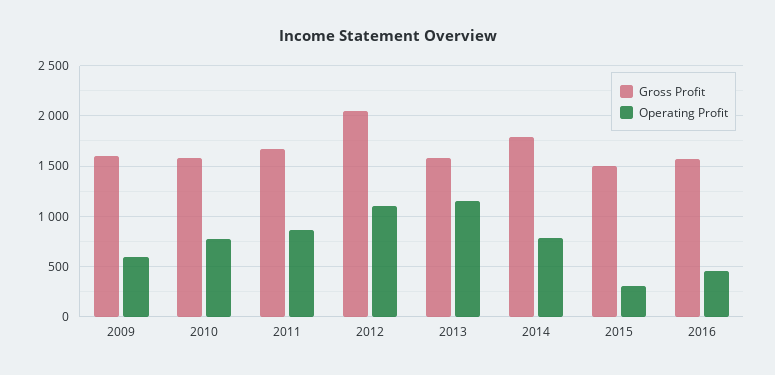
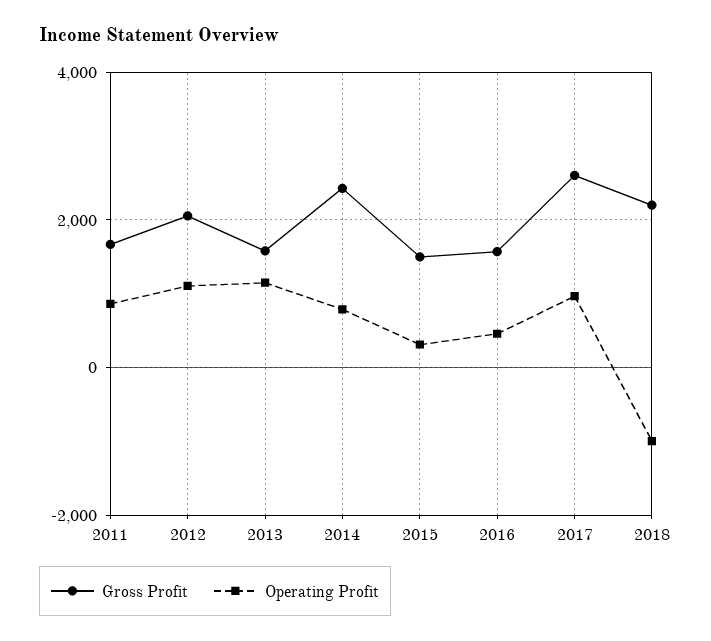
Gross Profit, 2009: 1600 -> none
Operating Profit, 2009: 600 -> none
Gross Profit, 2010: 1600 -> none
Operating Profit, 2010: 800 -> none
Gross Profit, 2014: 1800 -> 2400
Gross Profit, 2017: none -> 2600
Operating Profit, 2017: none -> 1000
Gross Profit, 2018: none -> 2200
Operating Profit, 2018: none -> -1000

